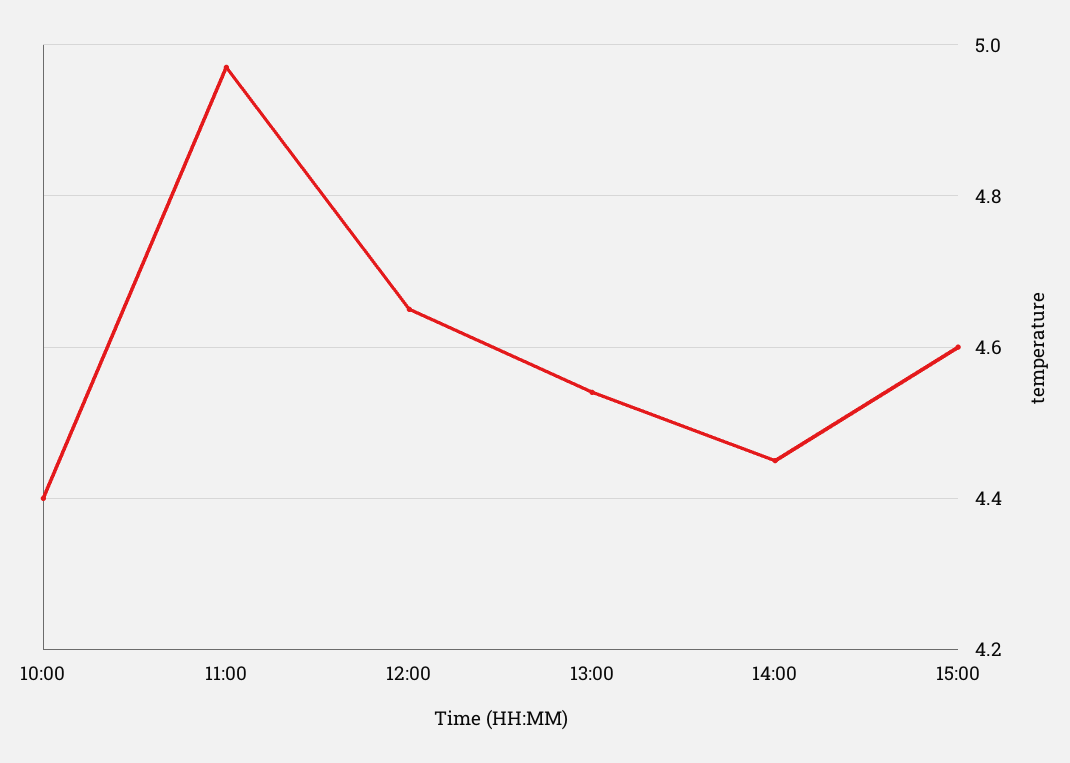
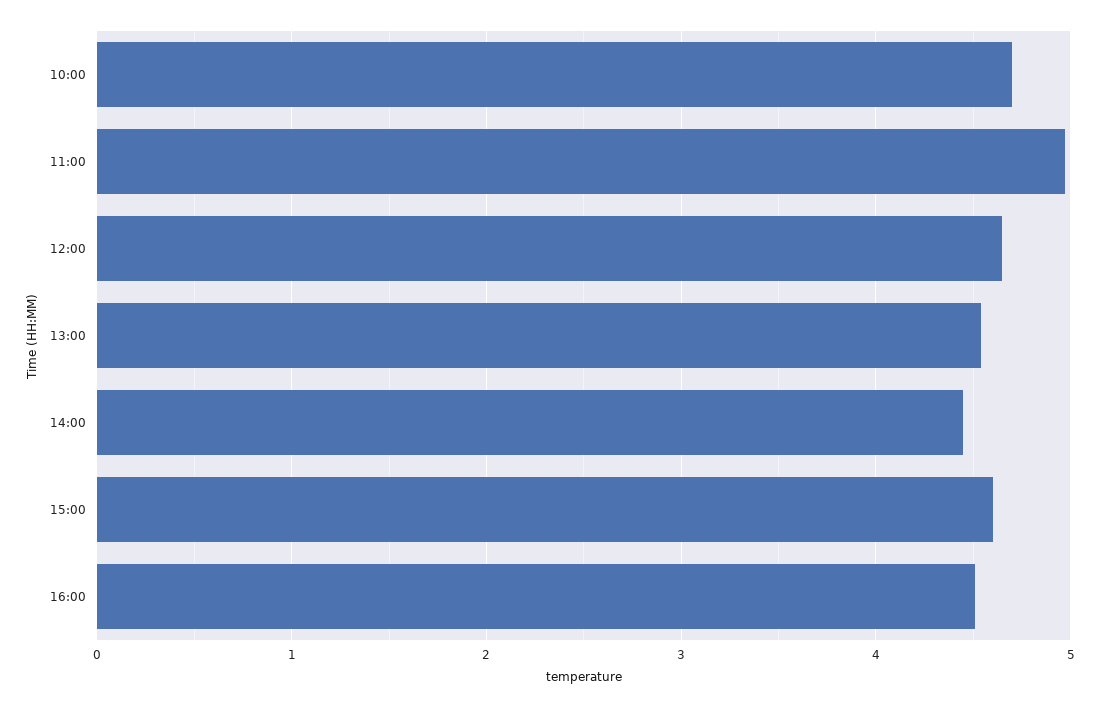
10:00: 4.4 -> 4.7
16:00: none -> 4.5

